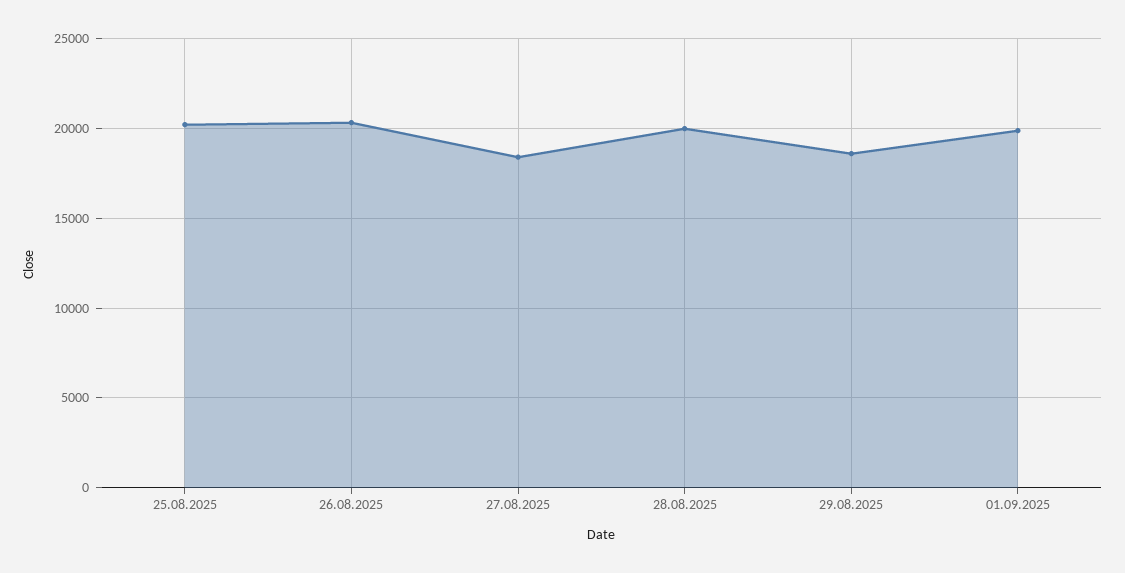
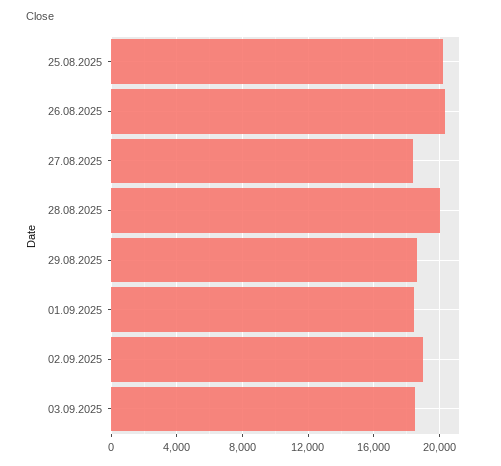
01.09.2025: 20000 -> 18500
02.09.2025: none -> 19000
03.09.2025: none -> 18500

